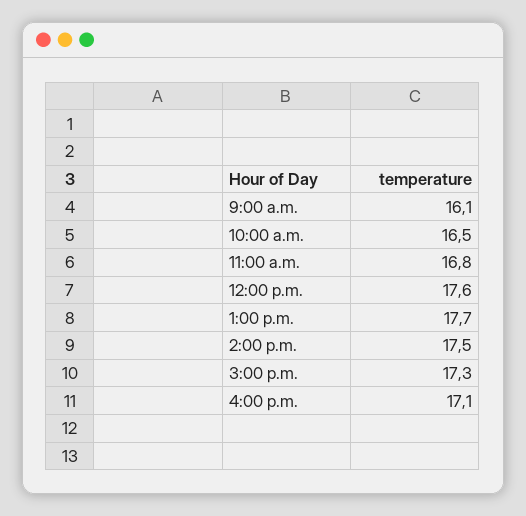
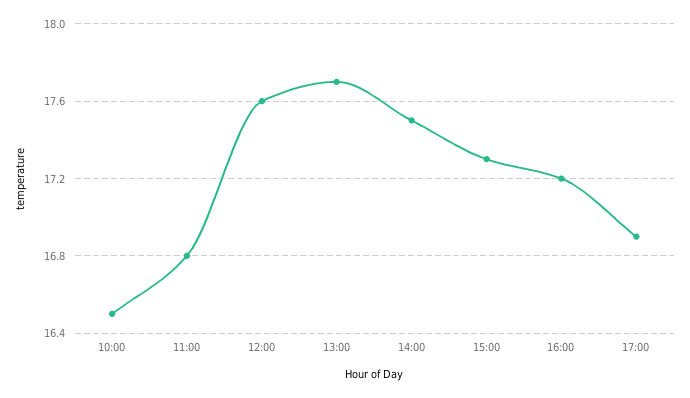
9:00 a.m.: 16.1 -> none
4:00 p.m.: 17.1 -> 17.2
17:00: none -> 16.9

